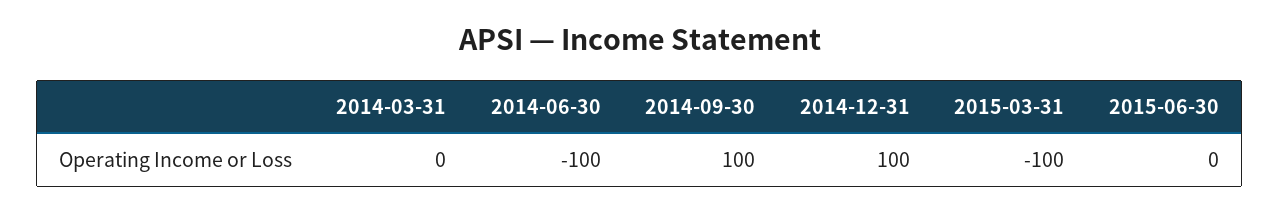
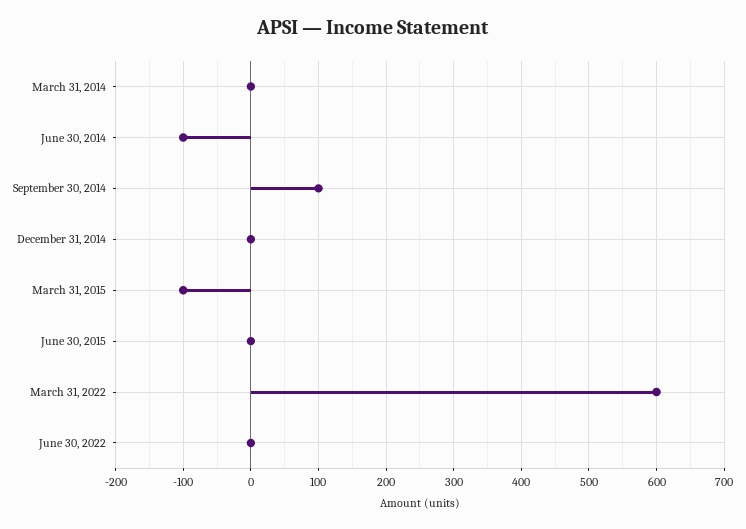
2014-12-31: 100 -> 0
March 31, 2022: none -> 600
June 30, 2022: none -> 0

